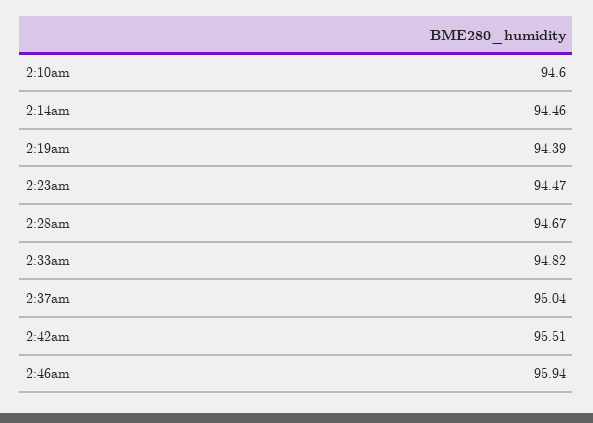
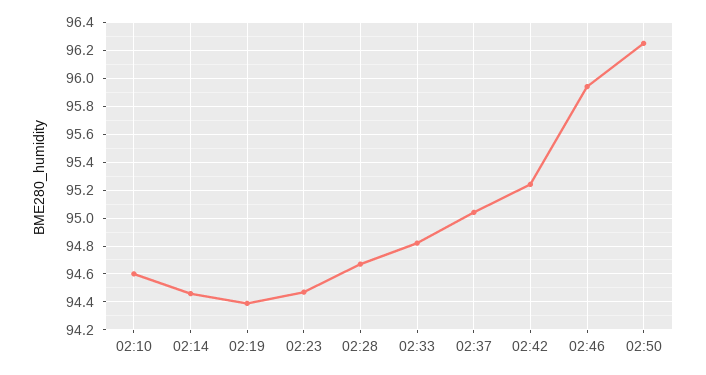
2:42am: 95.51 -> 95.25
02:50: none -> 96.25

